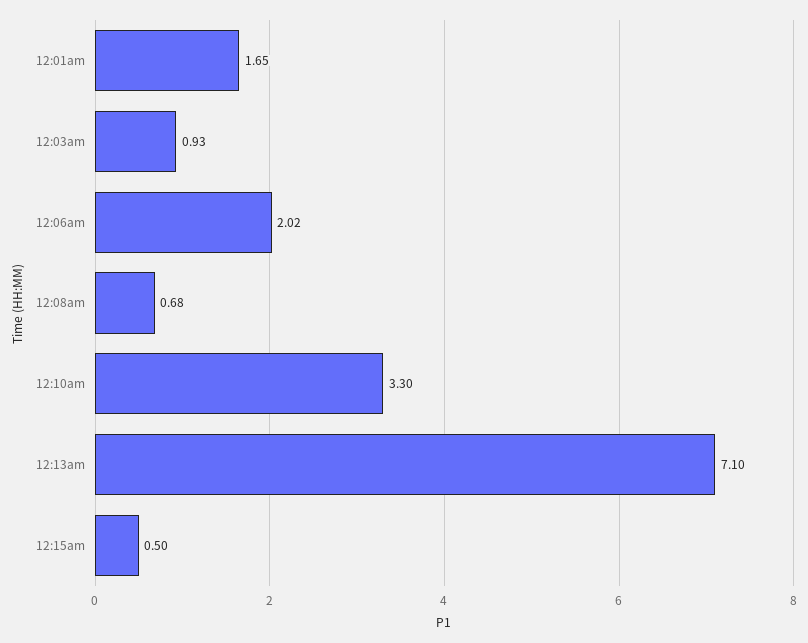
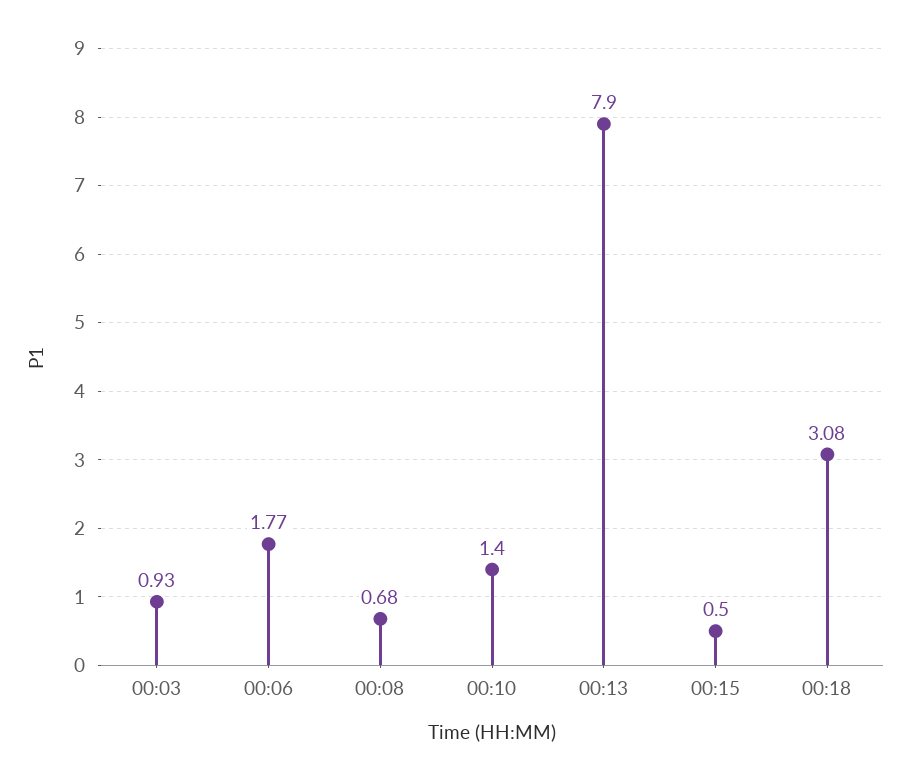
12:01am: 1.65 -> none
12:06am: 2.02 -> 1.77
12:10am: 3.3 -> 1.4
12:13am: 7.1 -> 7.9
00:18: none -> 3.08

